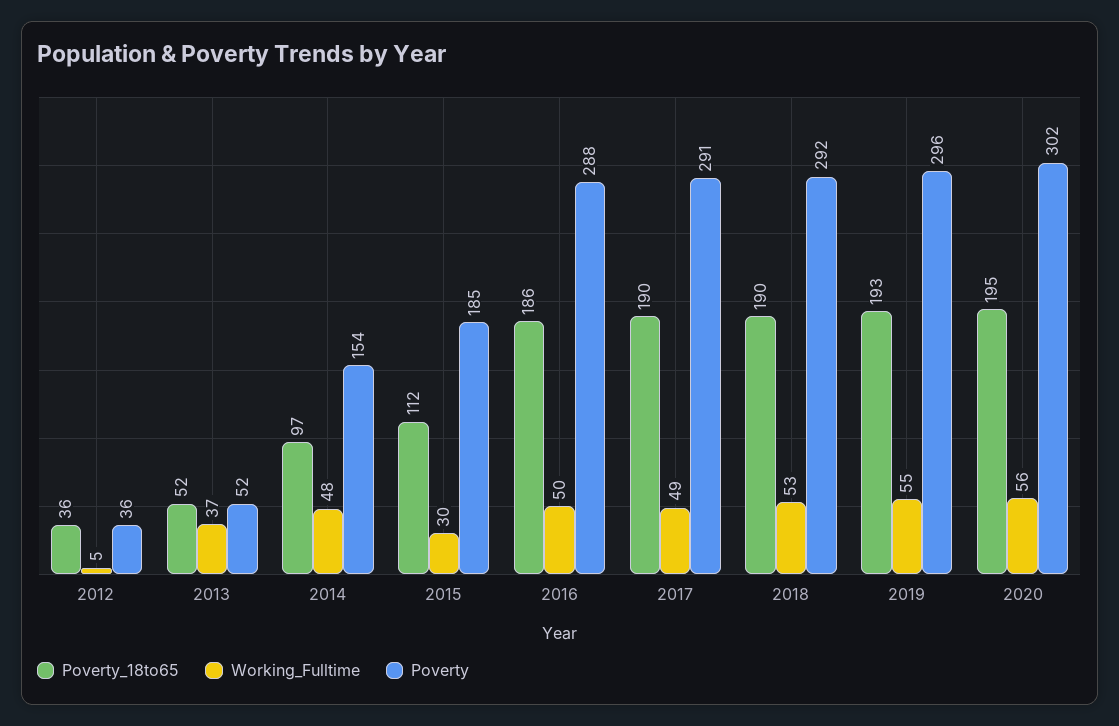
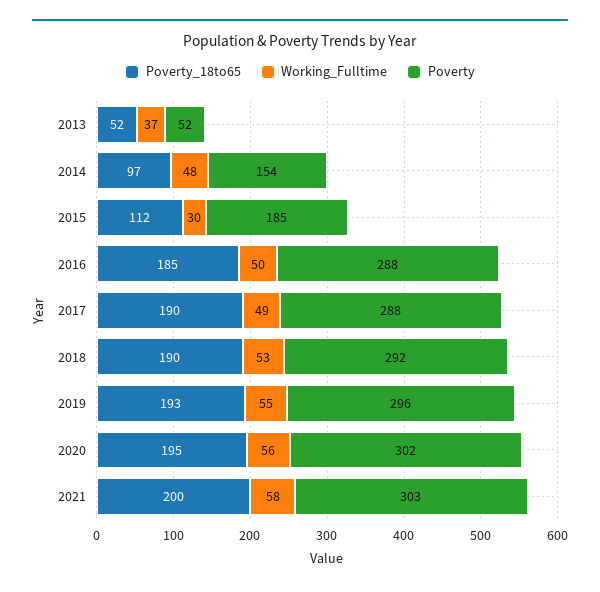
Poverty_18to65, 2012: 36 -> none
Working_Fulltime, 2012: 5 -> none
Poverty, 2012: 36 -> none
Poverty_18to65, 2016: 186 -> 185
Poverty, 2017: 291 -> 288
Poverty_18to65, 2021: none -> 200
Working_Fulltime, 2021: none -> 58
Poverty, 2021: none -> 303

